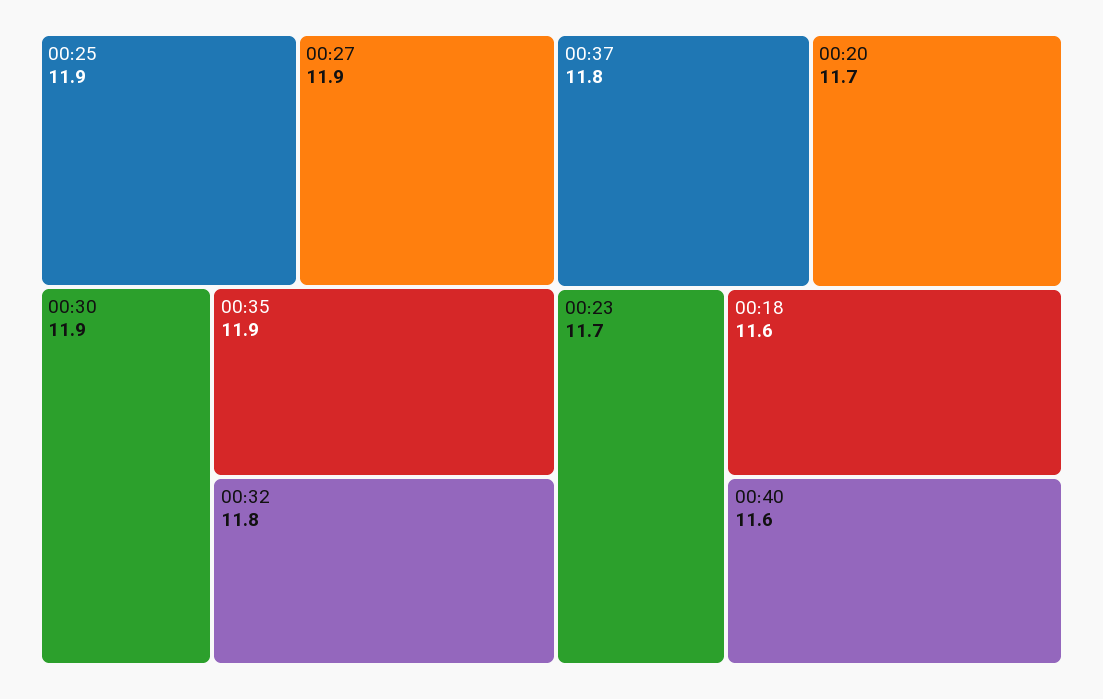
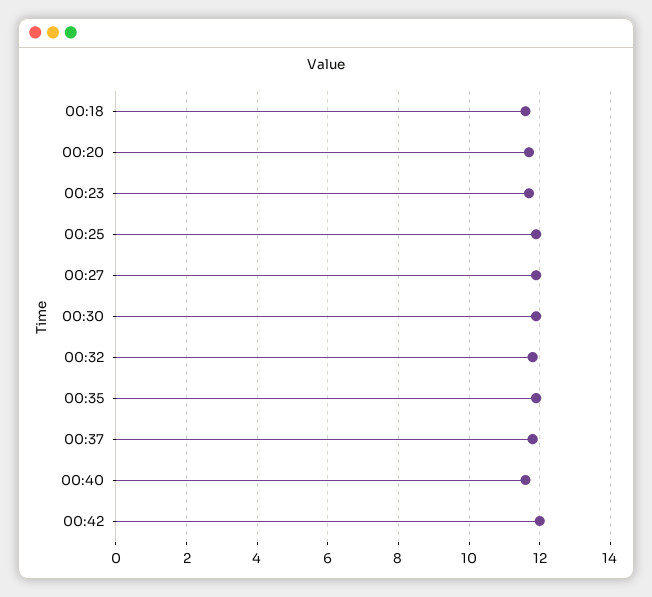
00:42: none -> 12

